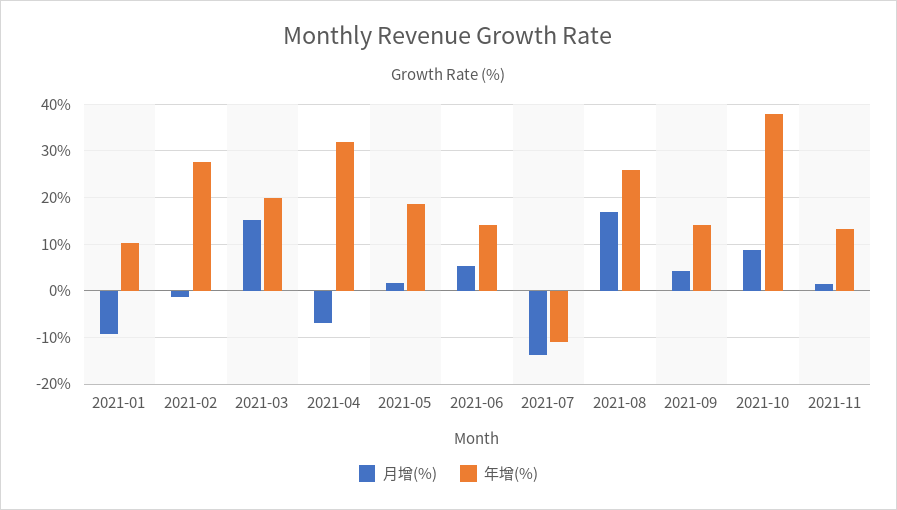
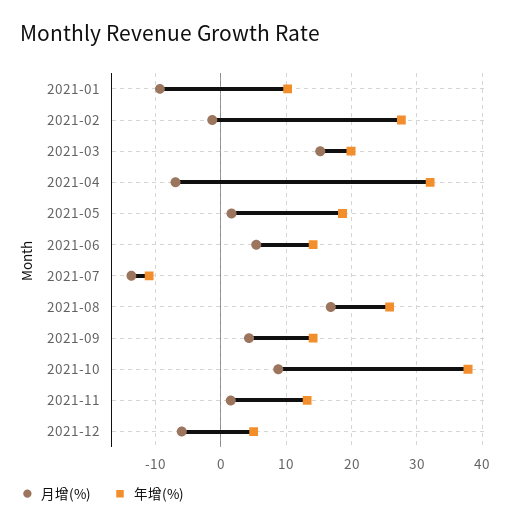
月增(%), 2021-12: none -> -6
年增(%), 2021-12: none -> 5

